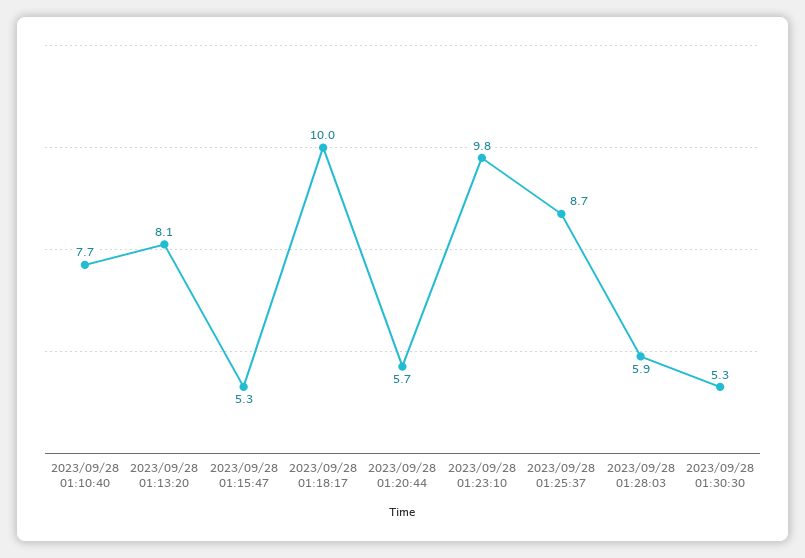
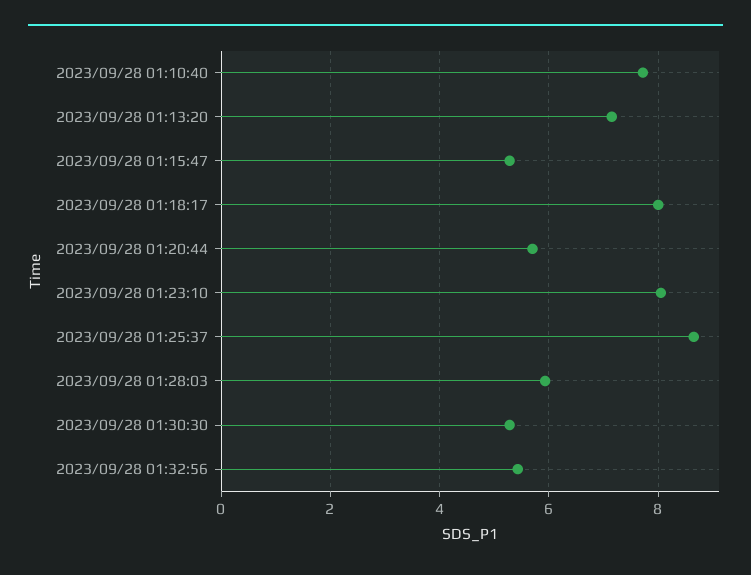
2023/09/28 01:13:20: 8.1 -> 7.2
2023/09/28 01:18:17: 10 -> 8
2023/09/28 01:23:10: 9.8 -> 8
2023/09/28 01:32:56: none -> 5.4

